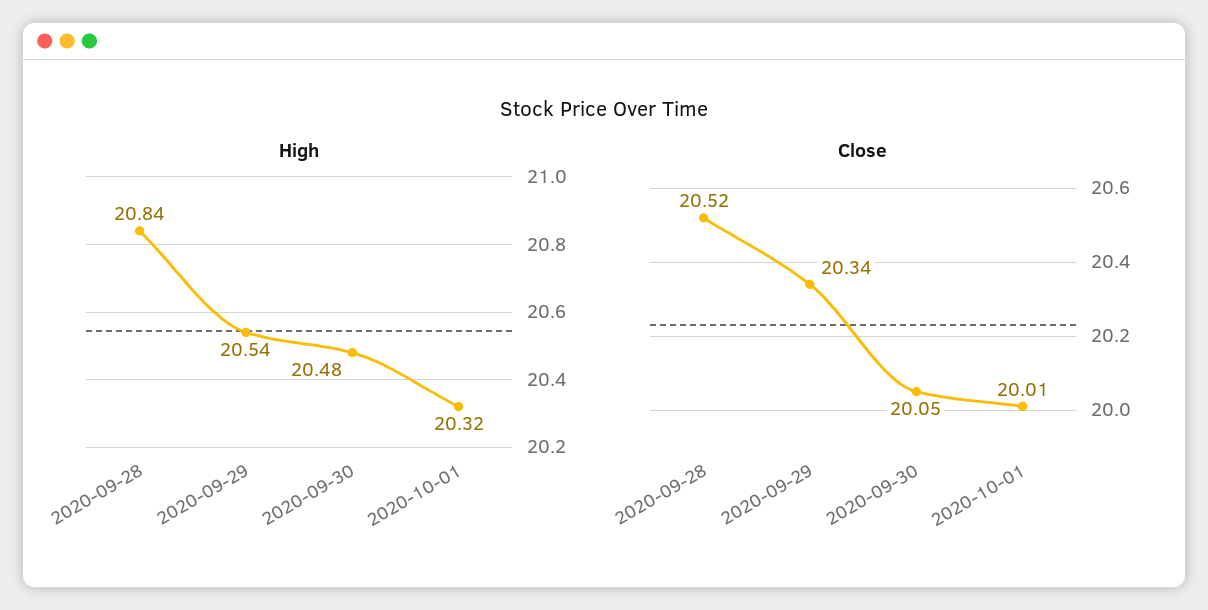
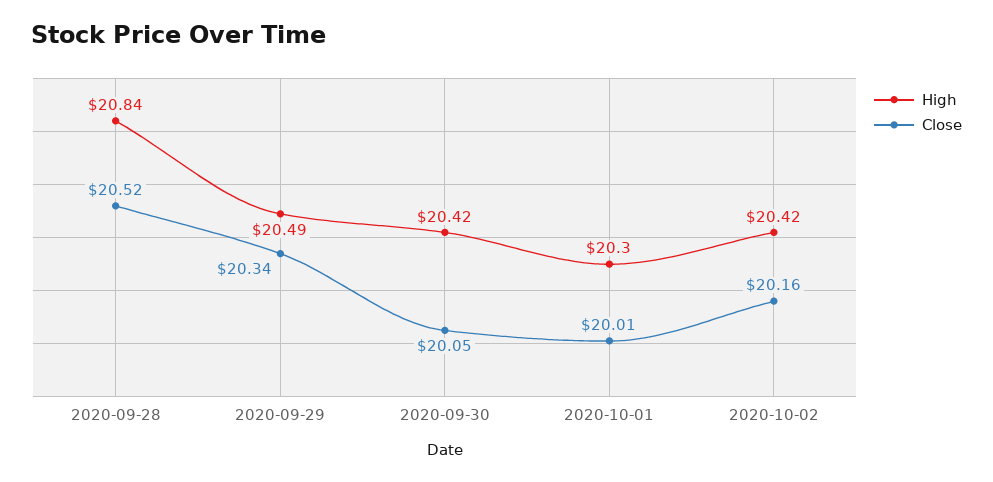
High, 2020-09-29: 20.54 -> 20.49
High, 2020-09-30: 20.48 -> 20.42
High, 2020-10-01: 20.32 -> 20.3
High, 2020-10-02: none -> 20.42
Close, 2020-10-02: none -> 20.16

